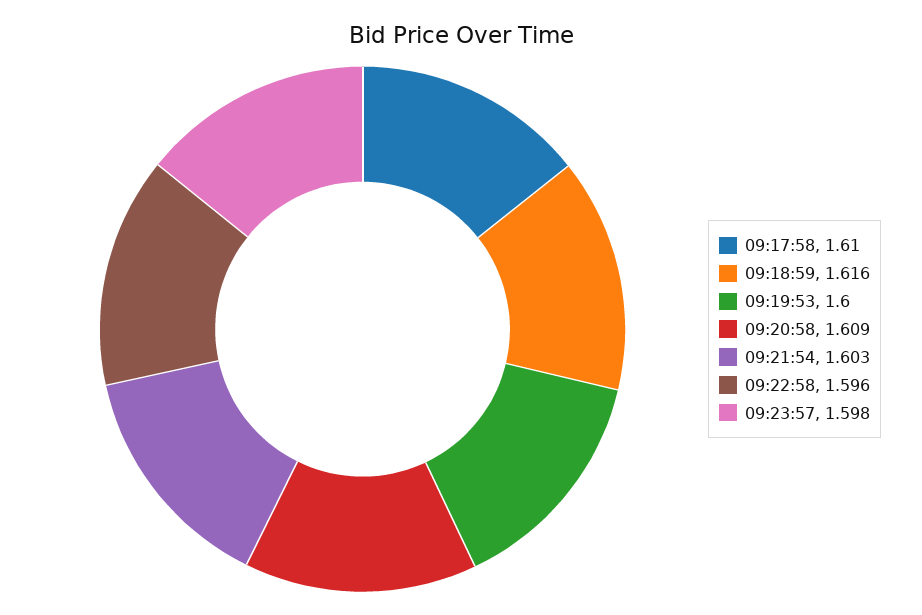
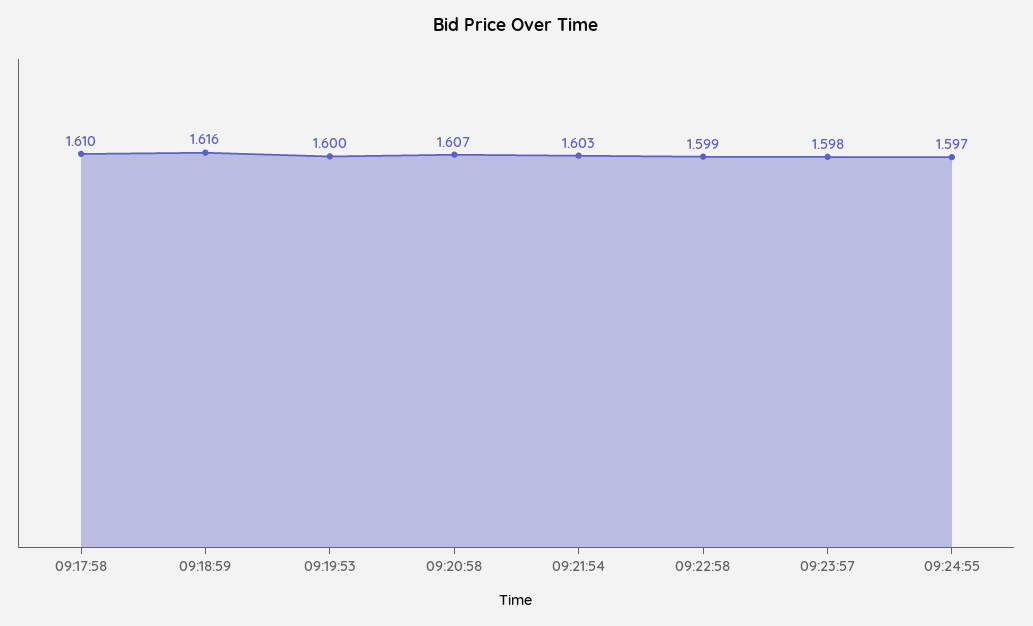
09:20:58: 1.609 -> 1.607
09:22:58: 1.596 -> 1.599
09:24:55: none -> 1.597

